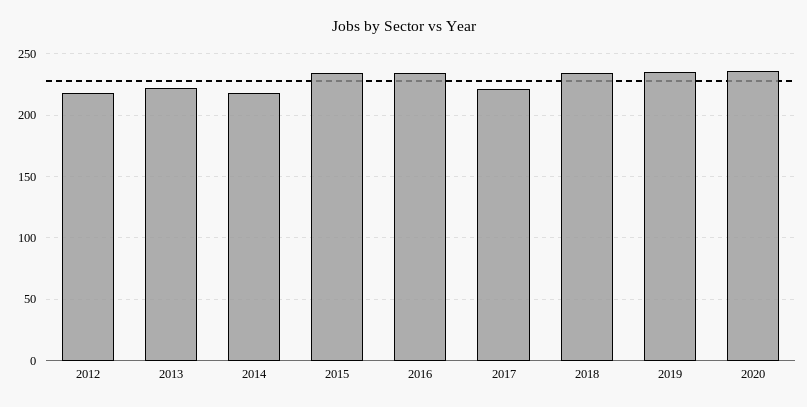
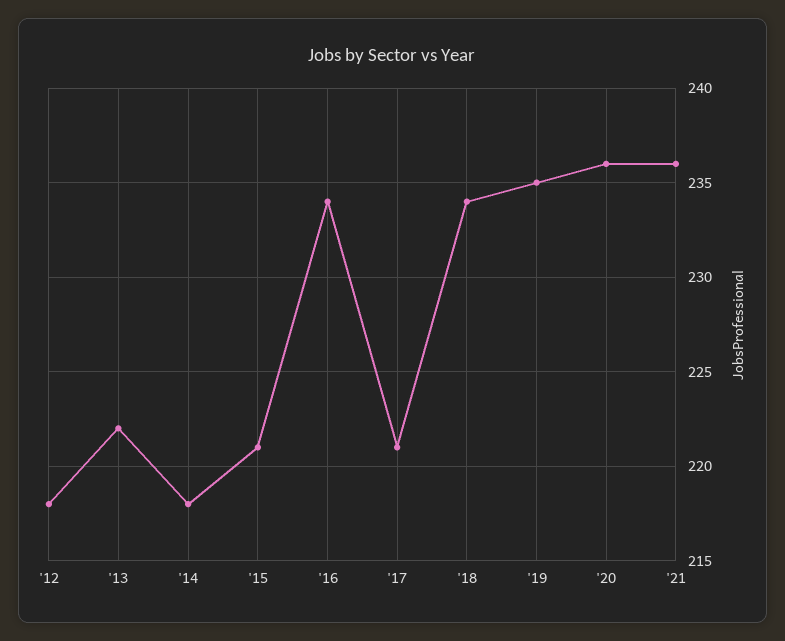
2015: 235 -> 221
'21: none -> 236

